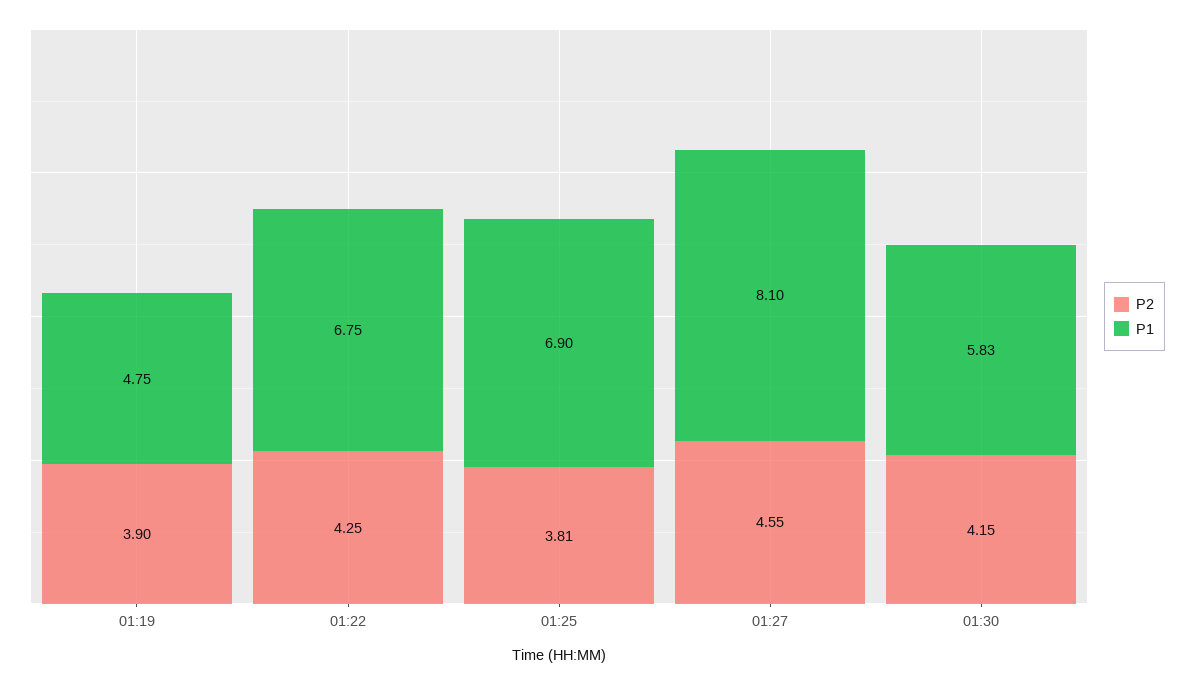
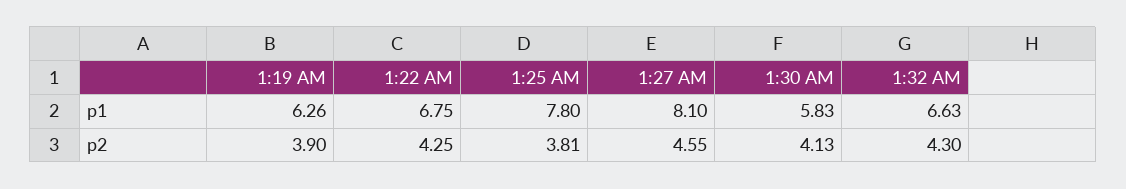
P1, 01:19: 4.75 -> 6.26
P1, 01:25: 6.9 -> 7.8
P2, 01:30: 4.15 -> 4.13
P1, 1:32 AM: none -> 6.63
P2, 1:32 AM: none -> 4.3

